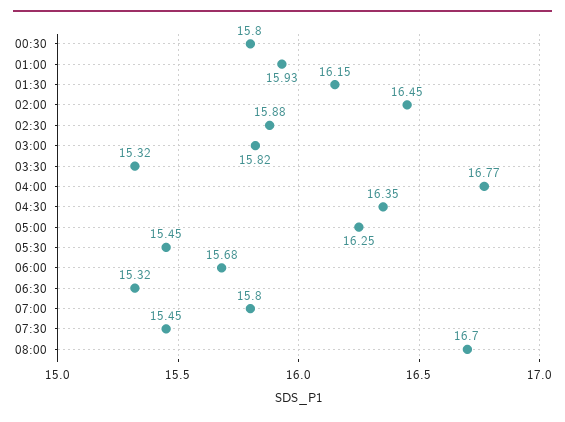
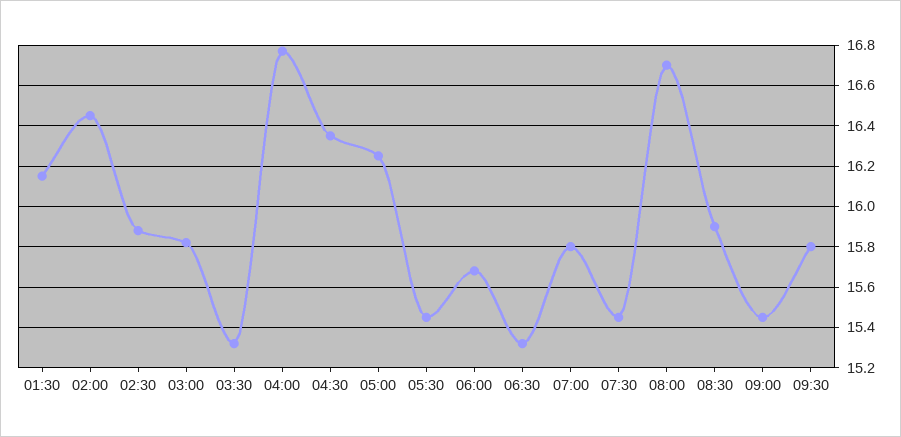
00:30: 15.8 -> none
01:00: 15.93 -> none
08:30: none -> 15.9
09:00: none -> 15.45
09:30: none -> 15.8

